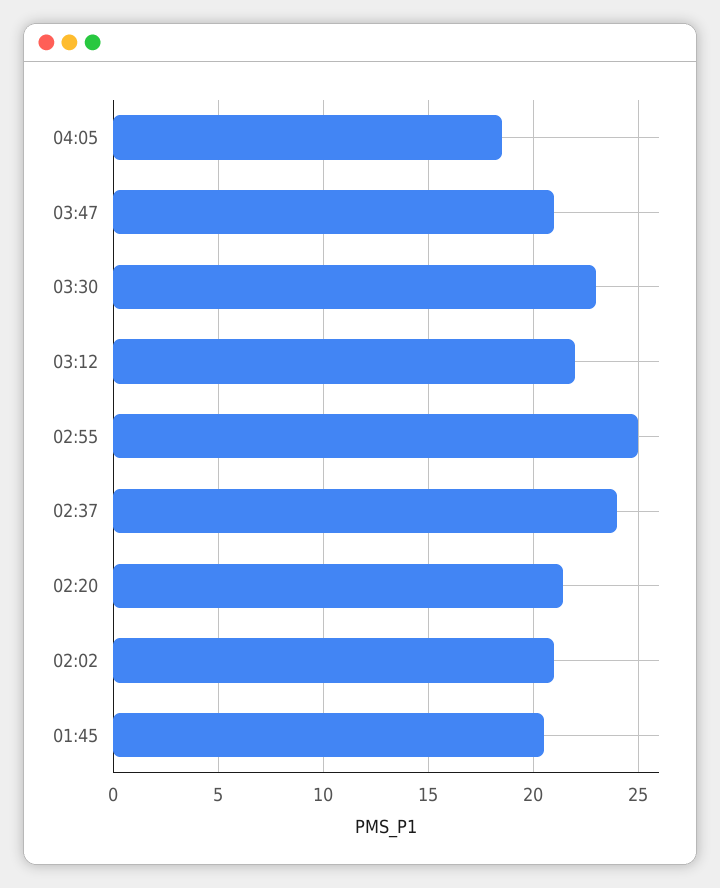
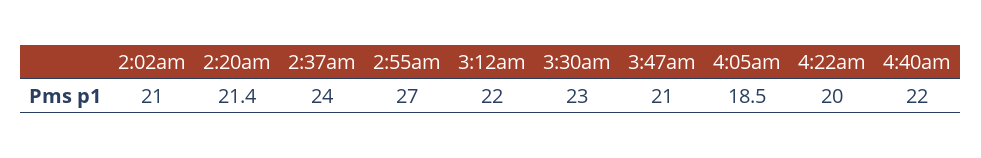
02:55: 25 -> 27
01:45: 20.5 -> none
4:22am: none -> 20
4:40am: none -> 22

